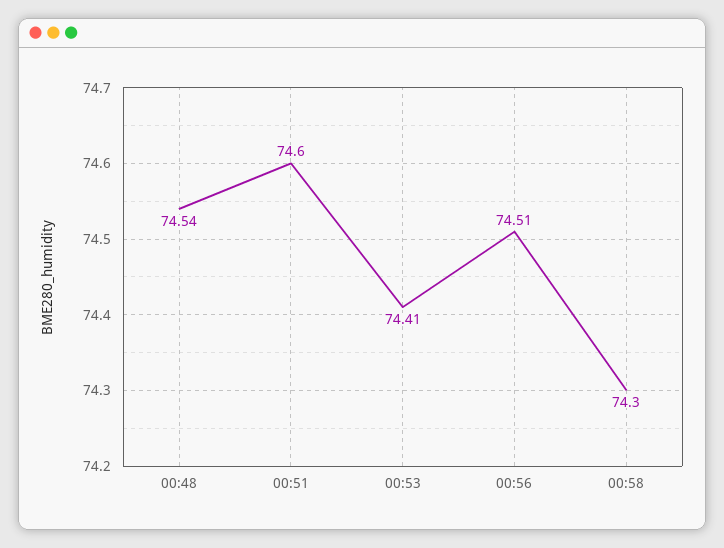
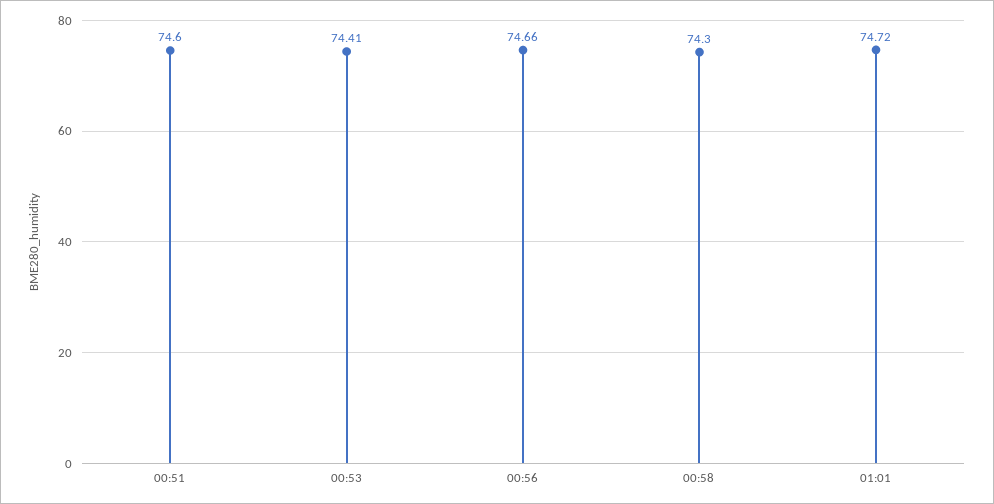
00:48: 74.54 -> none
00:56: 74.51 -> 74.66
01:01: none -> 74.72

